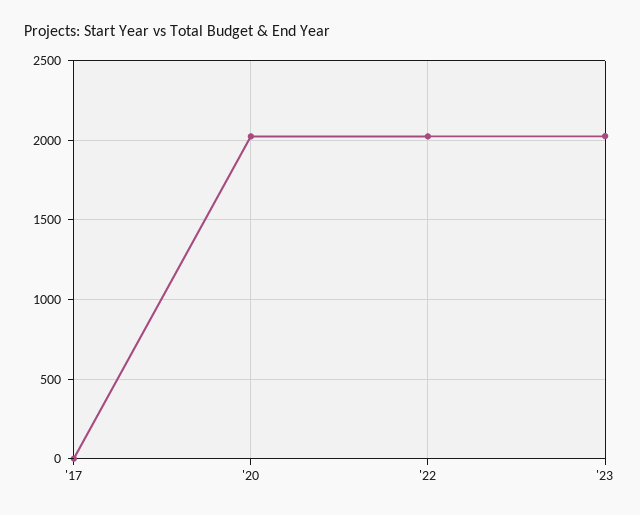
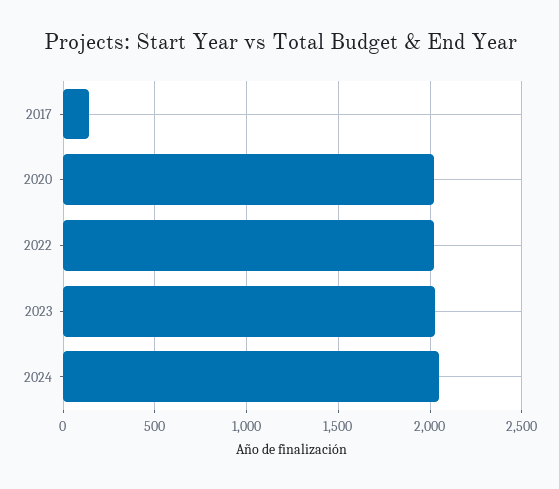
'17: 0 -> 150
2024: none -> 2050

